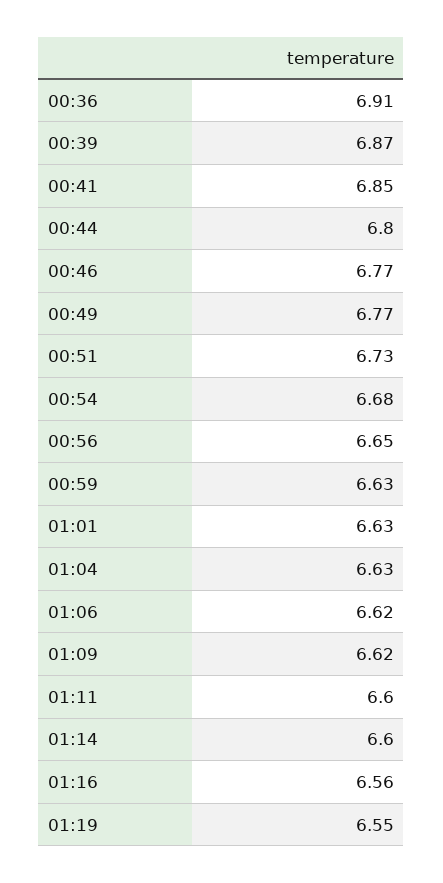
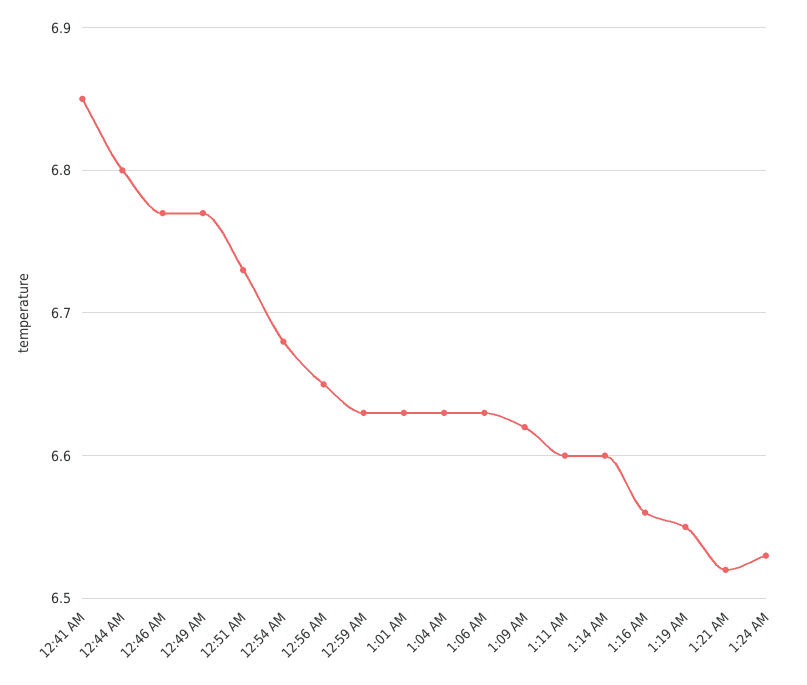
00:36: 6.91 -> none
00:39: 6.87 -> none
01:06: 6.62 -> 6.63
1:21 AM: none -> 6.52
1:24 AM: none -> 6.53

